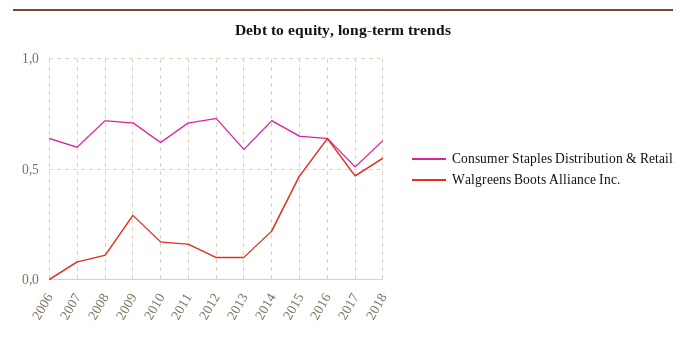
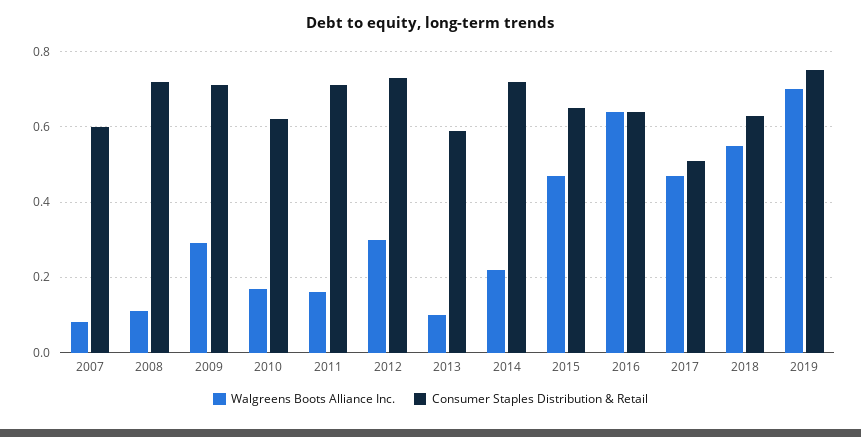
Consumer Staples Distribution & Retail, 2006: 0.65 -> none
Walgreens Boots Alliance Inc., 2006: 0 -> none
Walgreens Boots Alliance Inc., 2012: 0.1 -> 0.3
Walgreens Boots Alliance Inc., 2019: none -> 0.7
Consumer Staples Distribution & Retail, 2019: none -> 0.75

